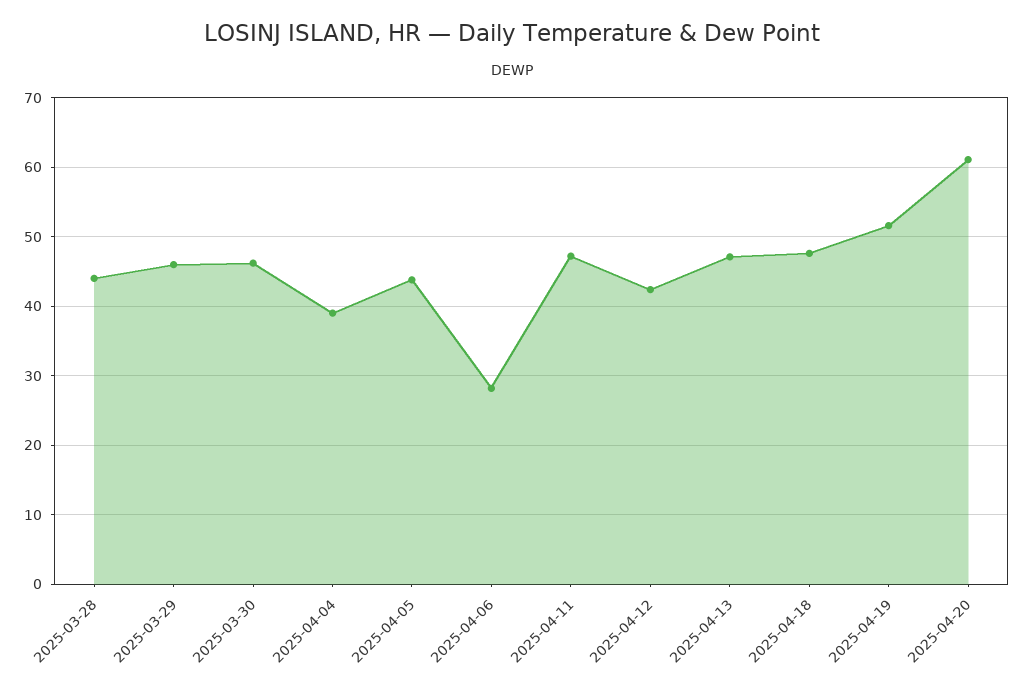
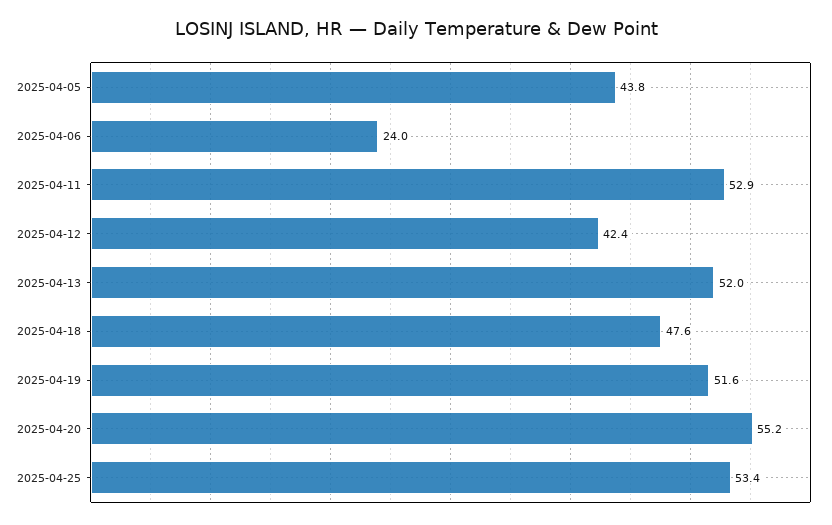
2025-03-28: 44 -> none
2025-03-29: 46 -> none
2025-03-30: 46 -> none
2025-04-04: 39 -> none
2025-04-06: 28 -> 24
2025-04-11: 47 -> 52.9
2025-04-13: 47 -> 52
2025-04-20: 61 -> 55.2
2025-04-25: none -> 53.4

